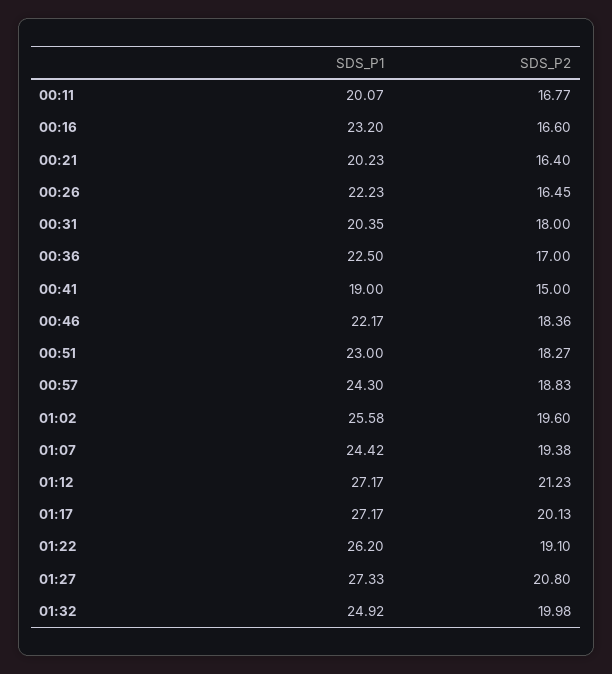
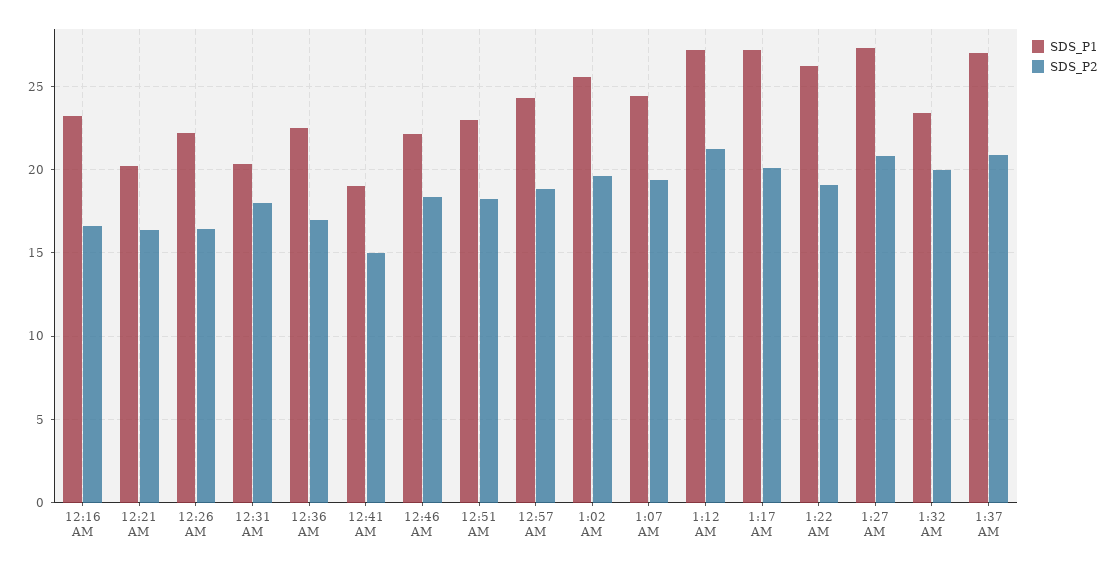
SDS_P1, 00:11: 20.07 -> none
SDS_P2, 00:11: 16.77 -> none
SDS_P1, 01:32: 24.92 -> 23.5
SDS_P1, 1:37 AM: none -> 27
SDS_P2, 1:37 AM: none -> 21

